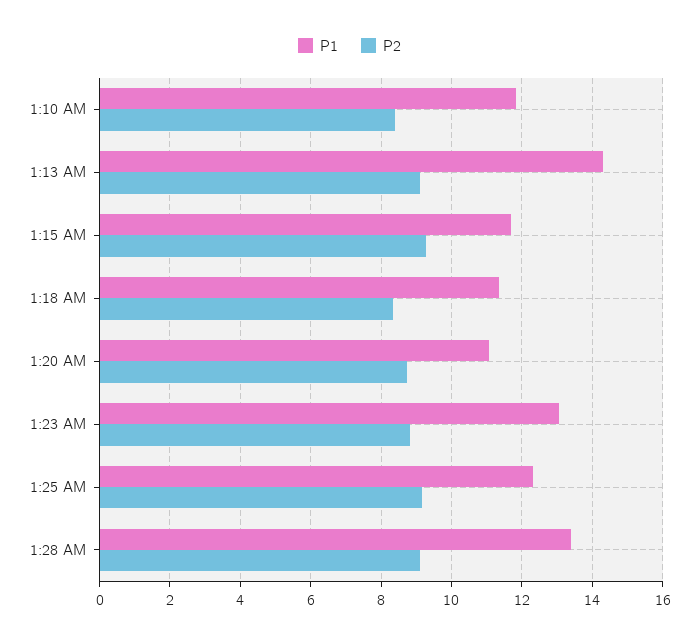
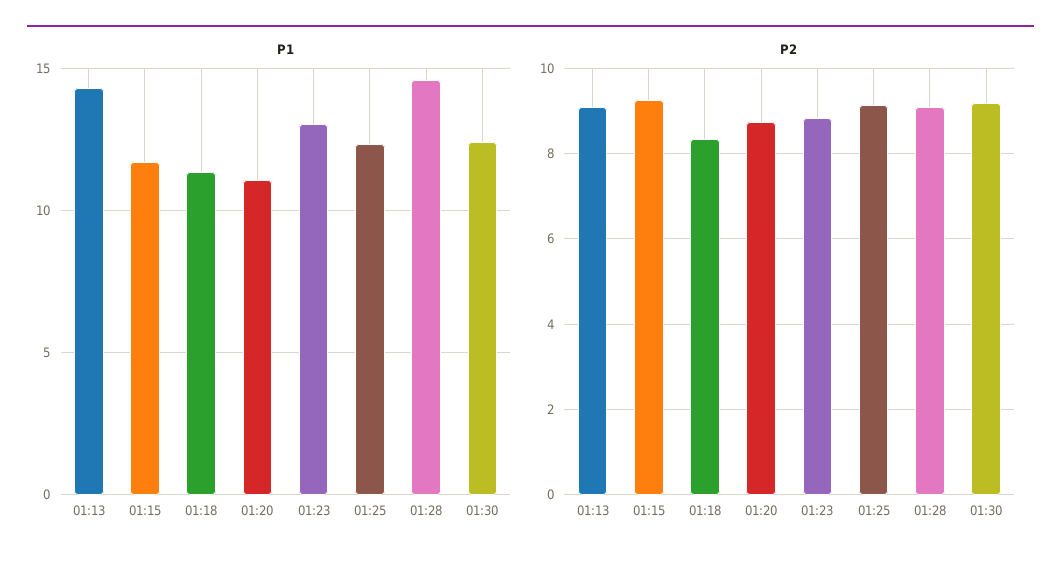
P1, 1:10 AM: 11.8 -> none
P2, 1:10 AM: 8.4 -> none
P1, 1:28 AM: 13.4 -> 14.5
P1, 01:30: none -> 12.5
P2, 01:30: none -> 9.2

